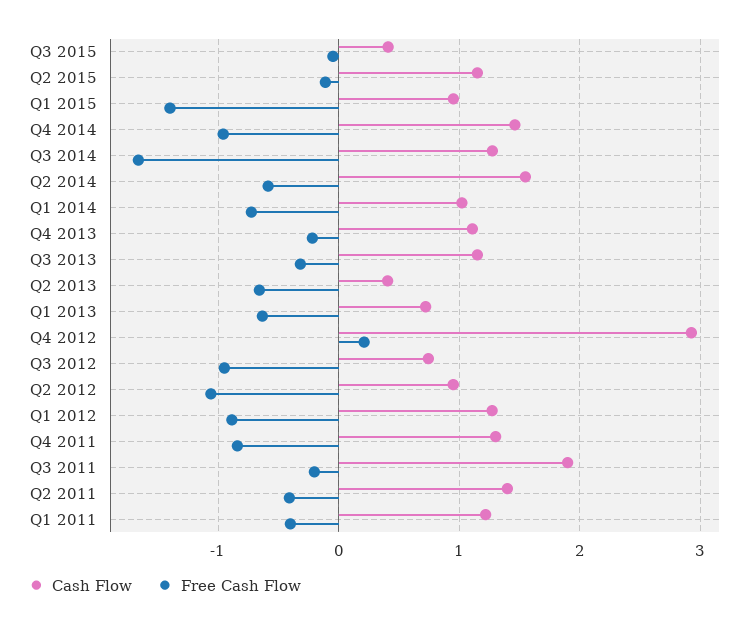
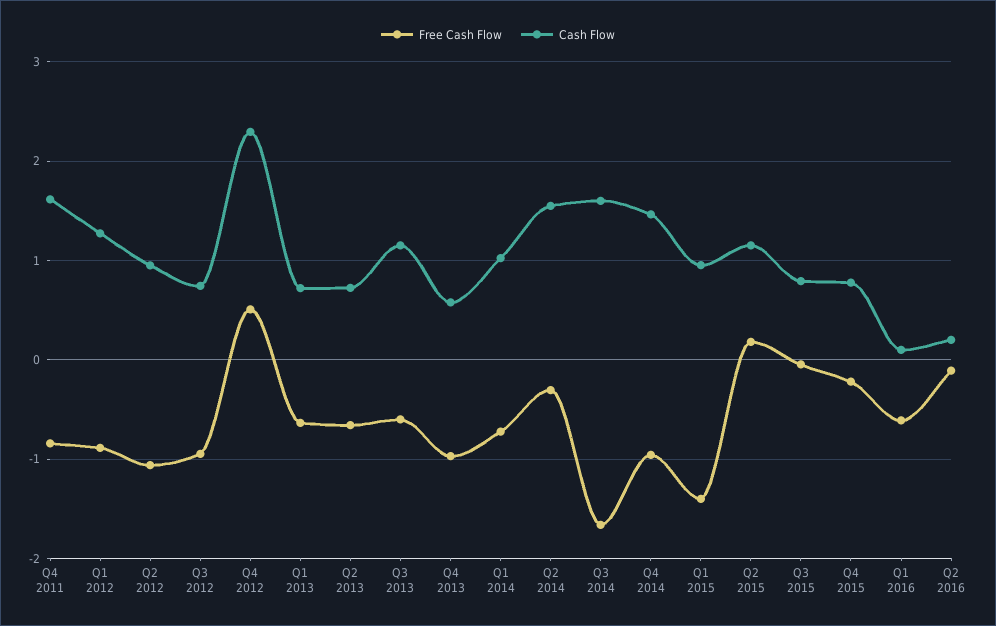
Cash Flow, Q3 2015: 0.4 -> 0.8
Free Cash Flow, Q2 2015: -0.1 -> 0.2
Cash Flow, Q3 2014: 1.3 -> 1.6
Free Cash Flow, Q2 2014: -0.6 -> -0.3
Cash Flow, Q4 2013: 1.1 -> 0.6
Free Cash Flow, Q4 2013: -0.2 -> -1
Free Cash Flow, Q3 2013: -0.3 -> -0.6
Cash Flow, Q2 2013: 0.4 -> 0.7
Cash Flow, Q4 2012: 2.9 -> 2.3
Free Cash Flow, Q4 2012: 0.2 -> 0.5
Cash Flow, Q4 2011: 1.3 -> 1.6
Cash Flow, Q3 2011: 1.9 -> none
Free Cash Flow, Q3 2011: -0.2 -> none
Cash Flow, Q2 2011: 1.4 -> none
Free Cash Flow, Q2 2011: -0.4 -> none
Cash Flow, Q1 2011: 1.2 -> none
Free Cash Flow, Q1 2011: -0.4 -> none
Free Cash Flow, Q4 2015: none -> -0.2
Cash Flow, Q4 2015: none -> 0.8
Free Cash Flow, Q1 2016: none -> -0.6
Cash Flow, Q1 2016: none -> 0.1
Free Cash Flow, Q2 2016: none -> -0.1
Cash Flow, Q2 2016: none -> 0.2

